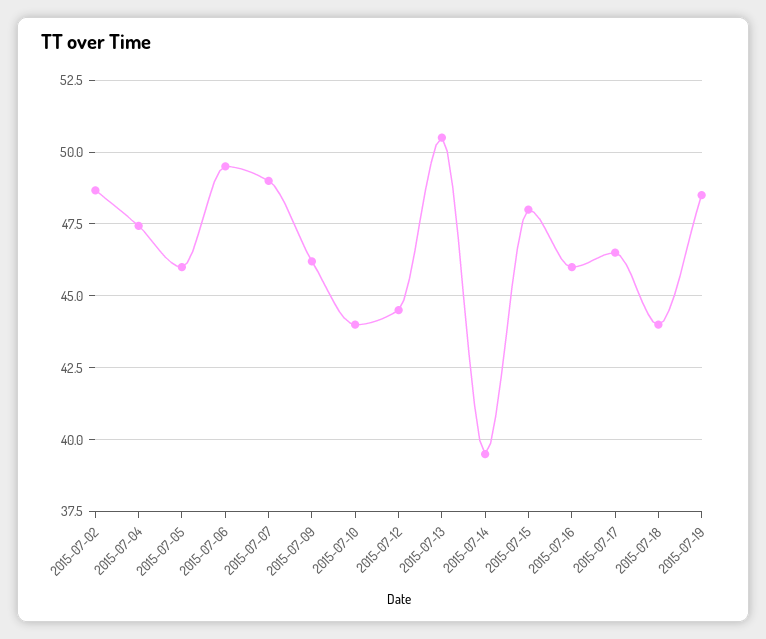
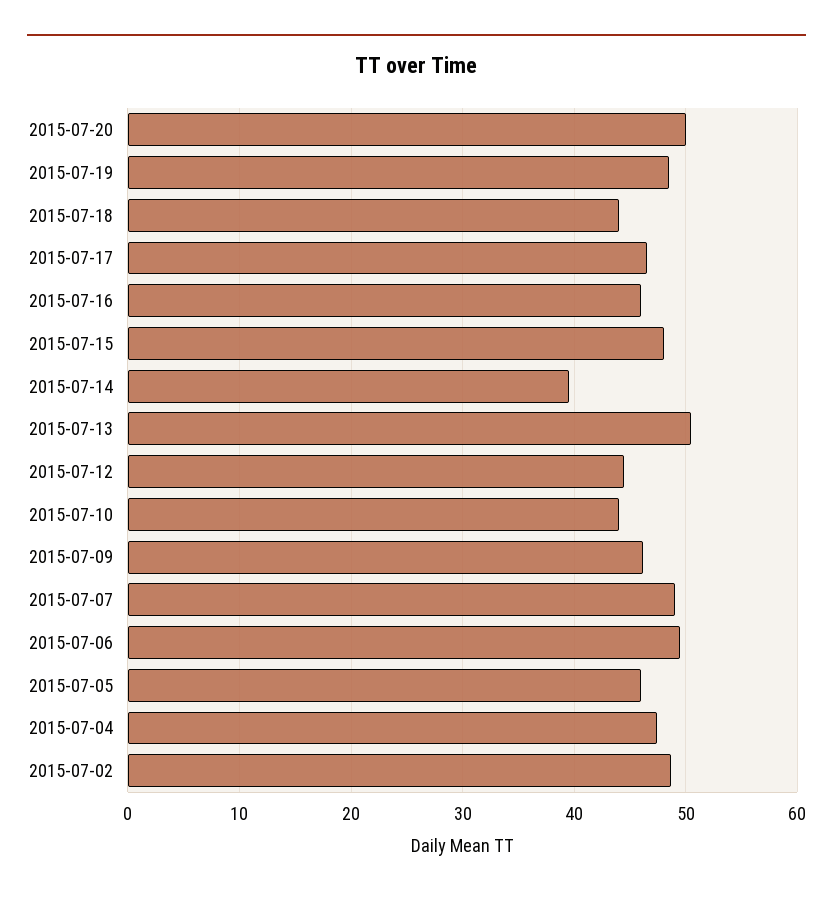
2015-07-20: none -> 50

